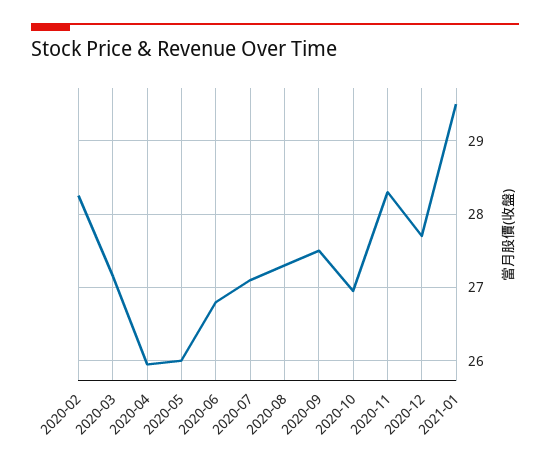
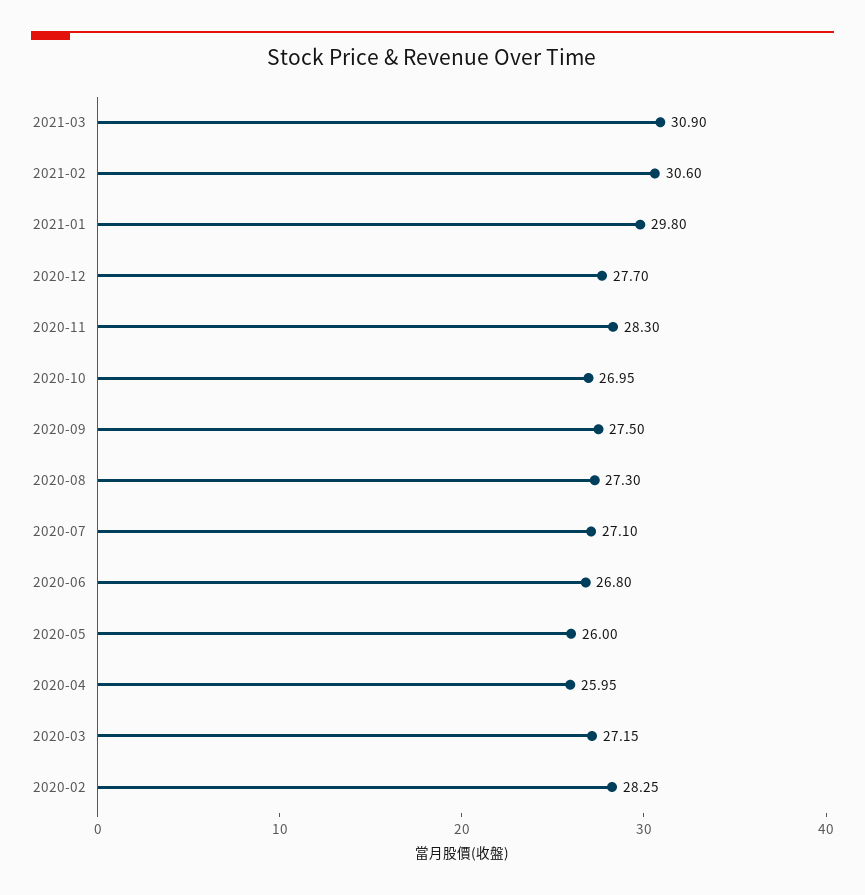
2021-01: 29.5 -> 29.8
2021-03: none -> 30.9
2021-02: none -> 30.6

